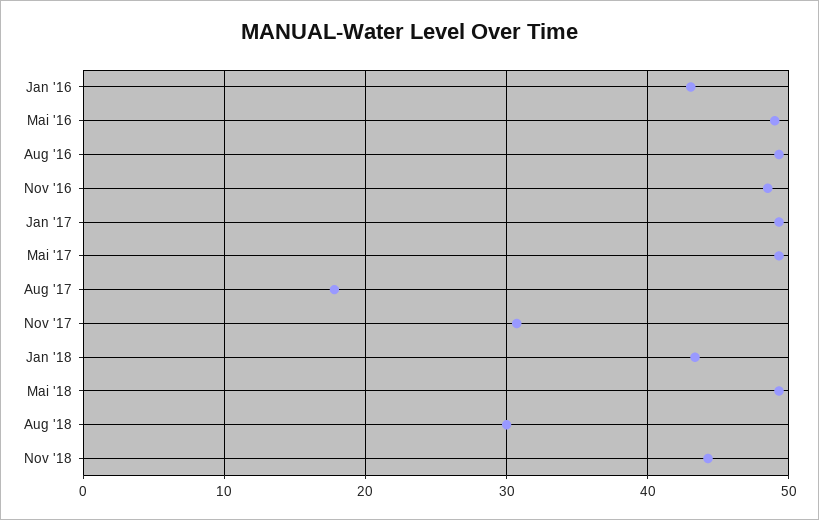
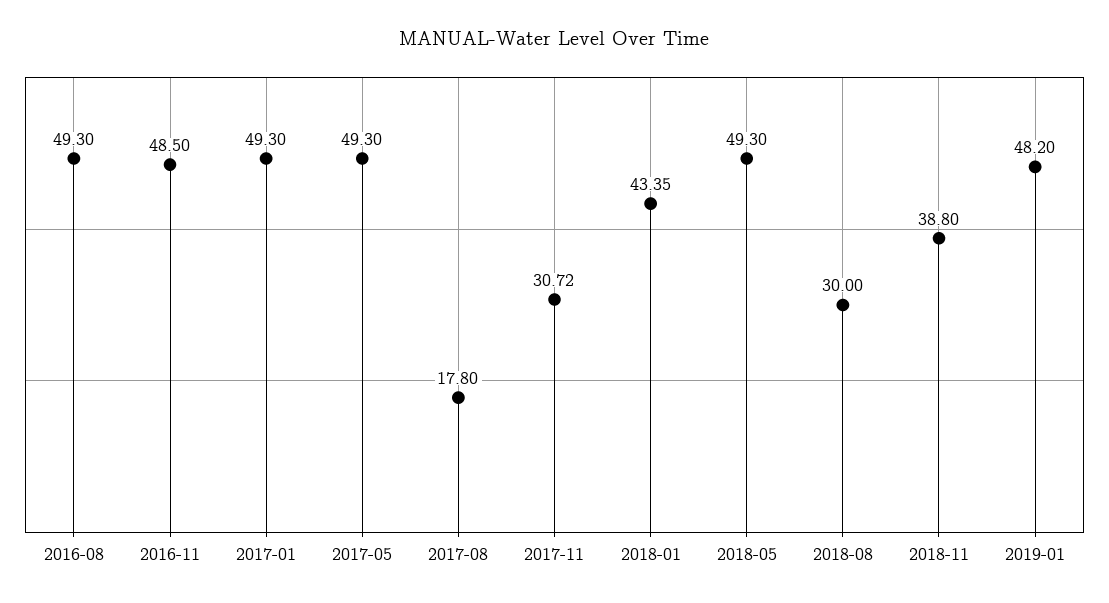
Jan '16: 43 -> none
Mai '16: 49 -> none
Nov '18: 44 -> 38.8
2019-01: none -> 48.2

